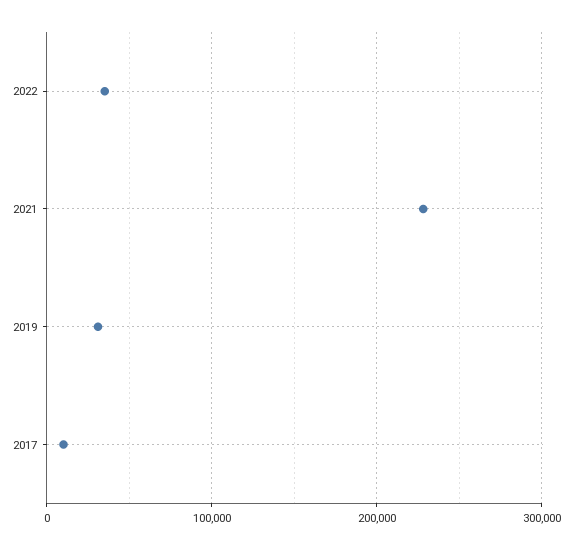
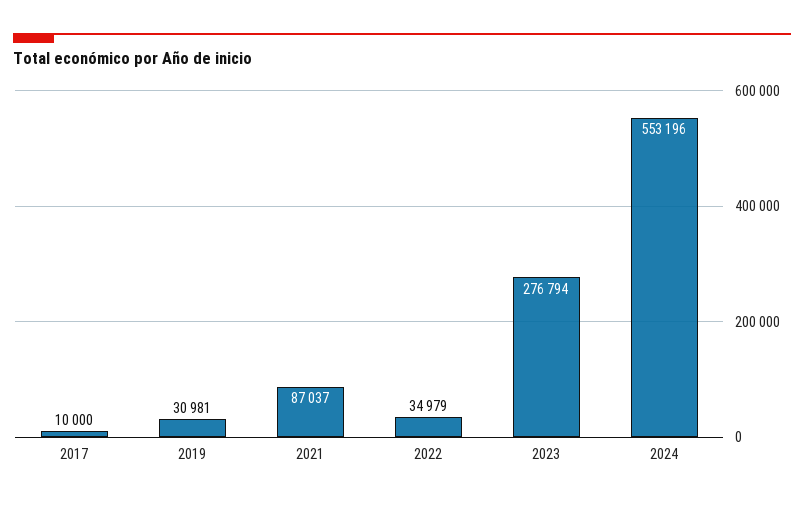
2021: 230000 -> 87037
2023: none -> 276794
2024: none -> 553196

